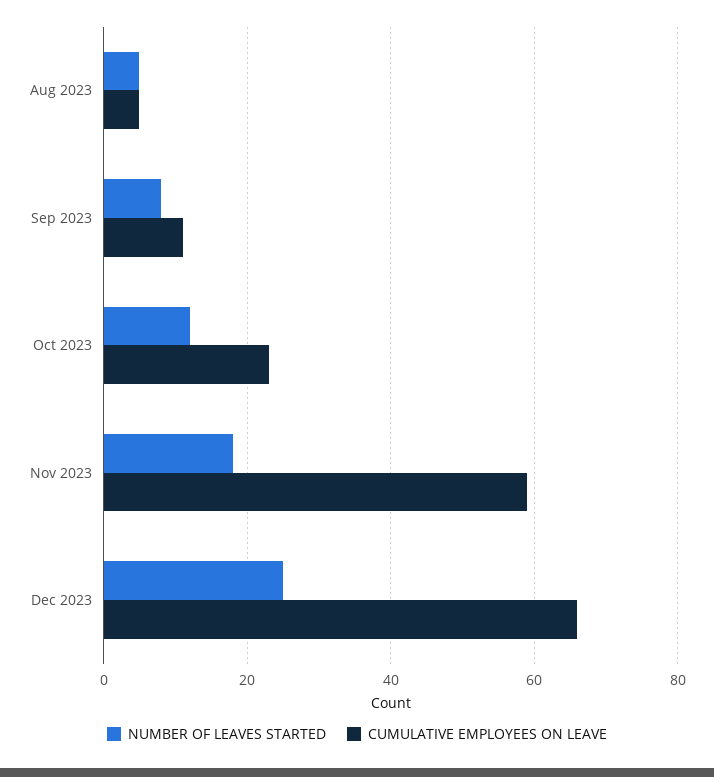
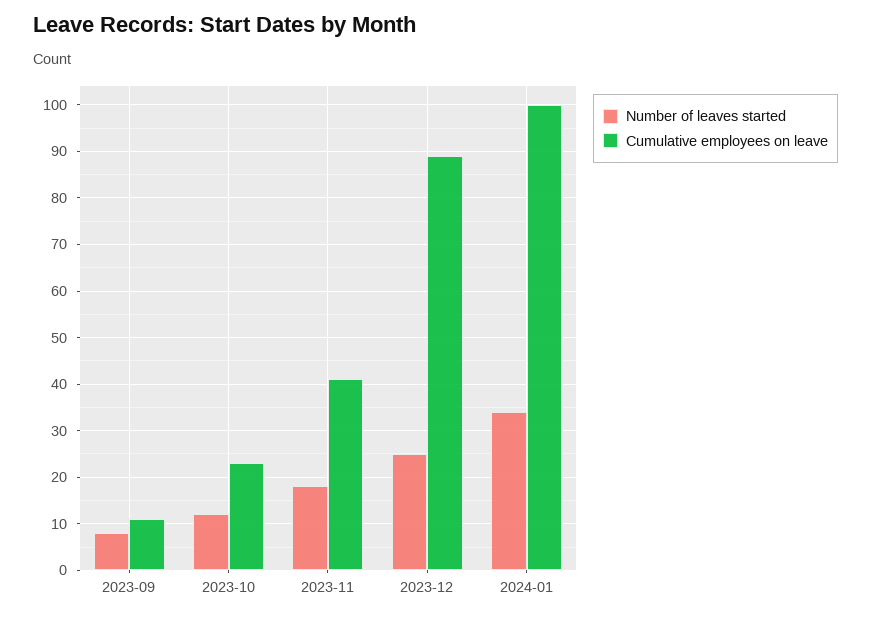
NUMBER OF LEAVES STARTED, Aug 2023: 5 -> none
CUMULATIVE EMPLOYEES ON LEAVE, Aug 2023: 5 -> none
CUMULATIVE EMPLOYEES ON LEAVE, Nov 2023: 60 -> 40
CUMULATIVE EMPLOYEES ON LEAVE, Dec 2023: 65 -> 90
NUMBER OF LEAVES STARTED, 2024-01: none -> 35
CUMULATIVE EMPLOYEES ON LEAVE, 2024-01: none -> 100

